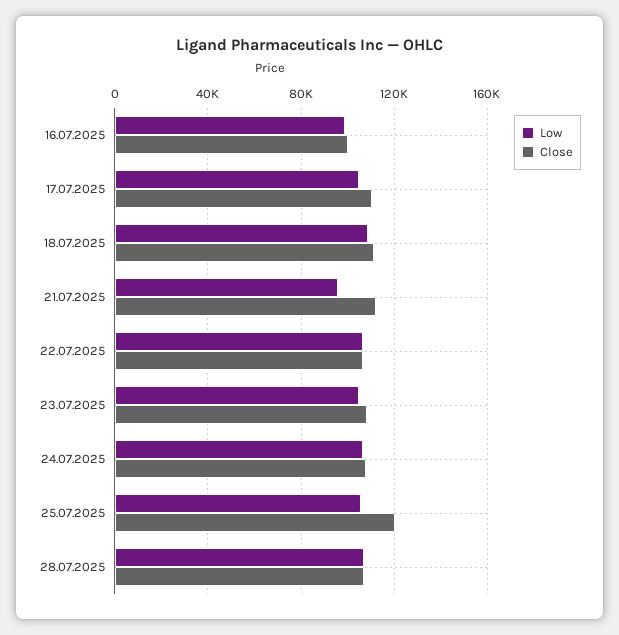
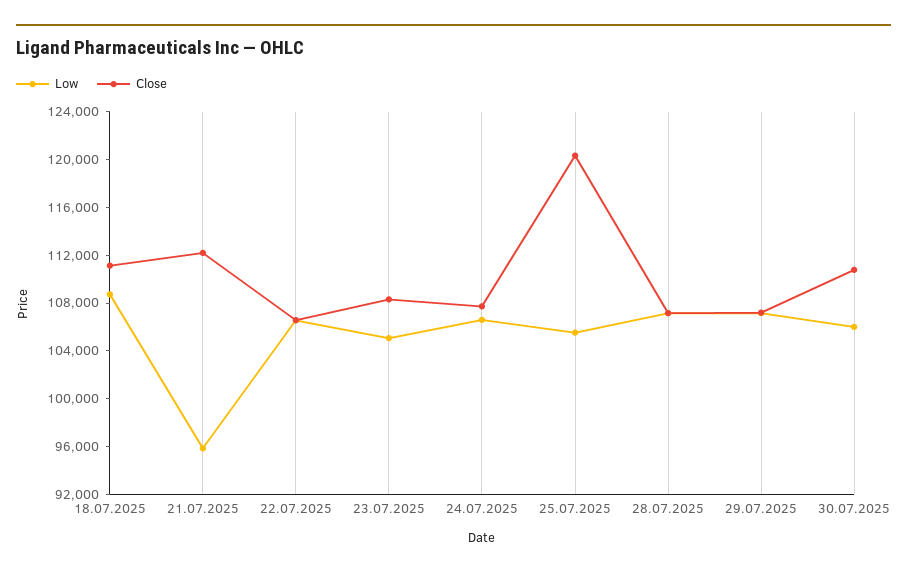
Low, 16.07.2025: 100000 -> none
Close, 16.07.2025: 100000 -> none
Low, 17.07.2025: 105000 -> none
Close, 17.07.2025: 110000 -> none
Low, 29.07.2025: none -> 107000
Close, 29.07.2025: none -> 107000
Low, 30.07.2025: none -> 106000
Close, 30.07.2025: none -> 111000

